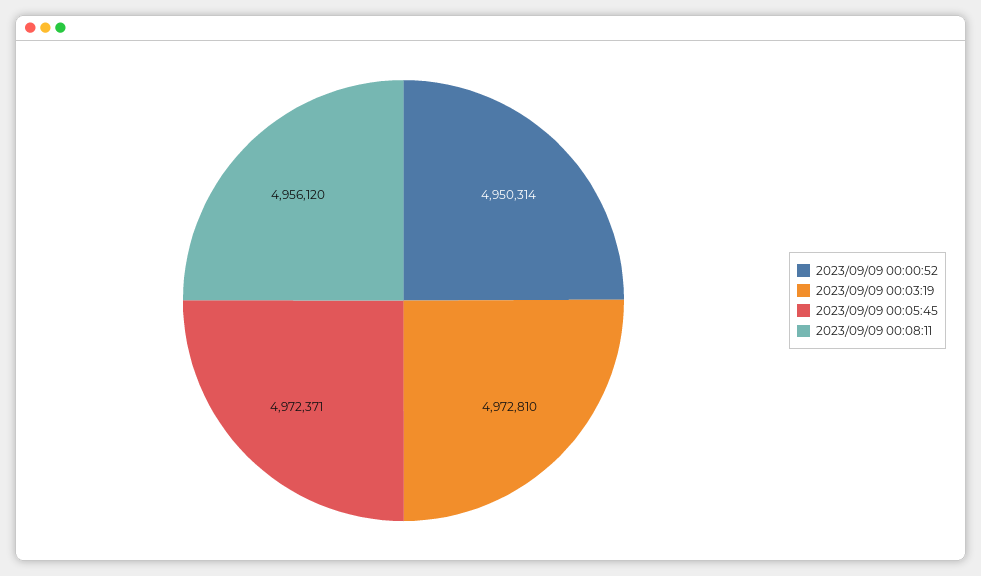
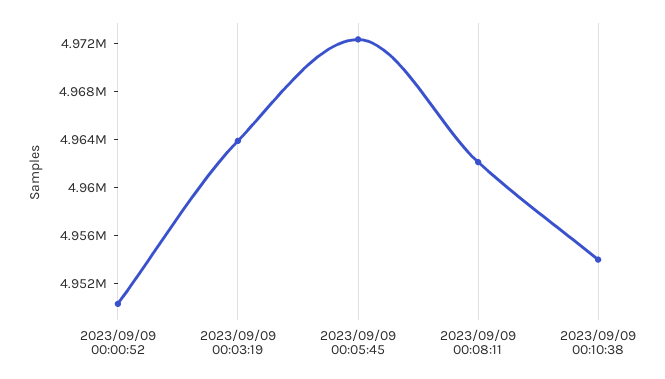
2023/09/09 00:03:19: 4972810 -> 4964000
2023/09/09 00:08:11: 4956120 -> 4962000
2023/09/09 00:10:38: none -> 4954000

